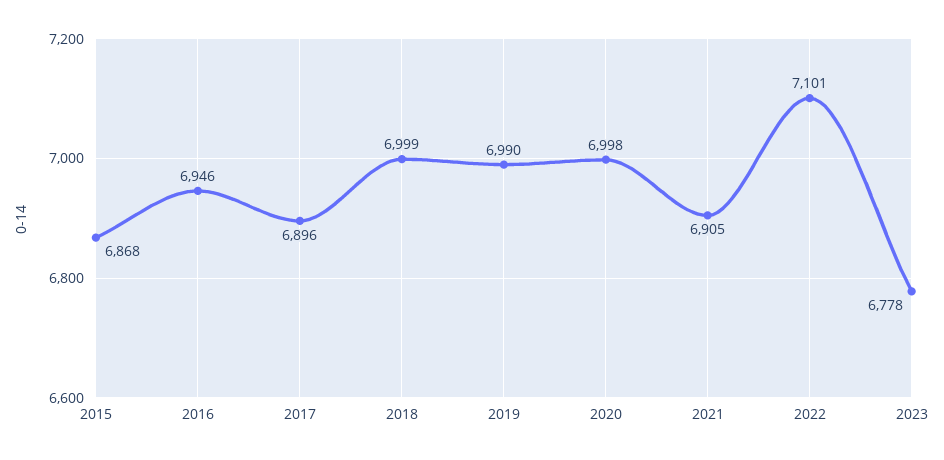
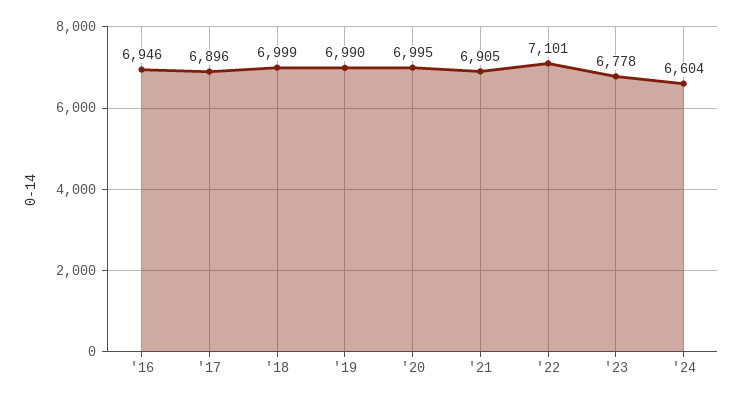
2015: 6868 -> none
2020: 6998 -> 6995
'24: none -> 6604

